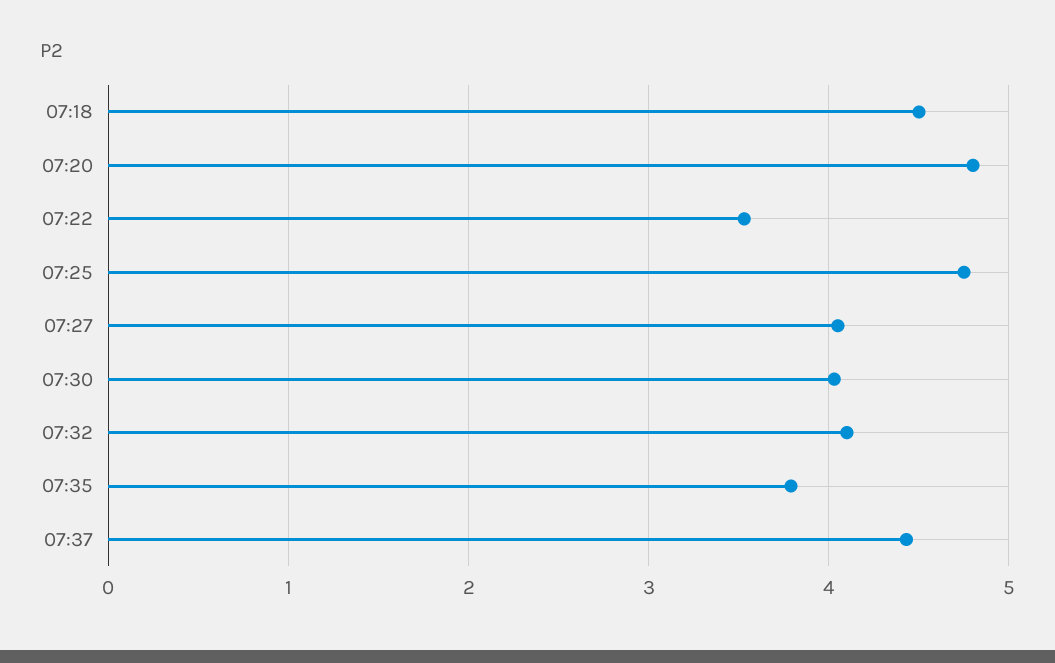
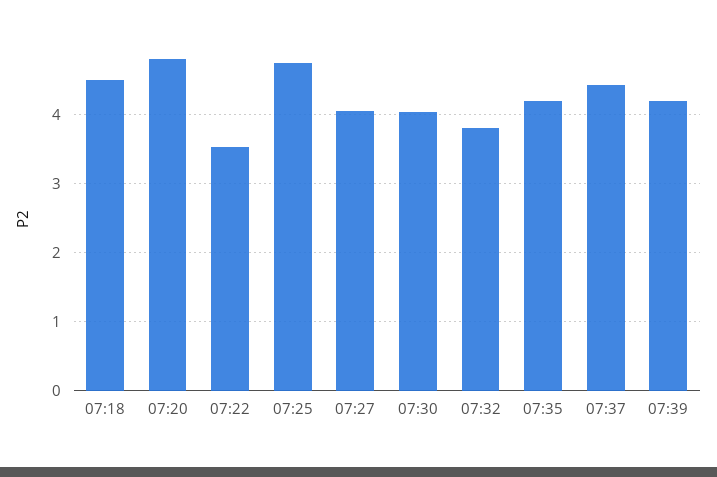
07:32: 4.1 -> 3.8
07:35: 3.8 -> 4.2
07:39: none -> 4.2

